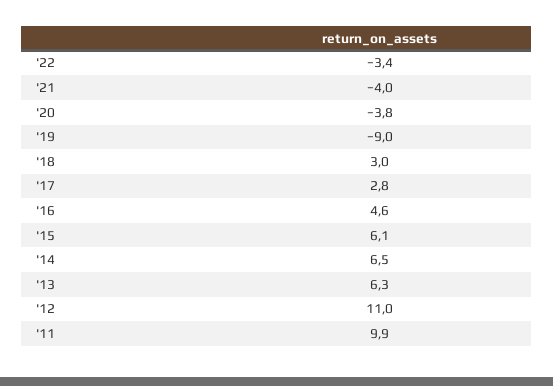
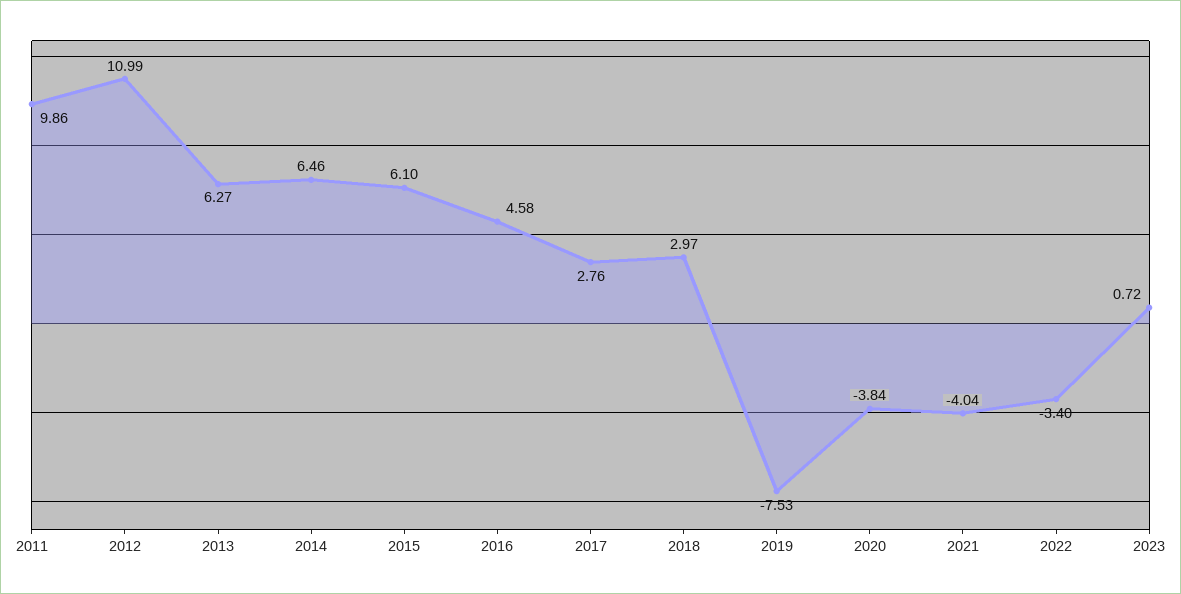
'19: -9 -> -7.53
2023: none -> 0.72

